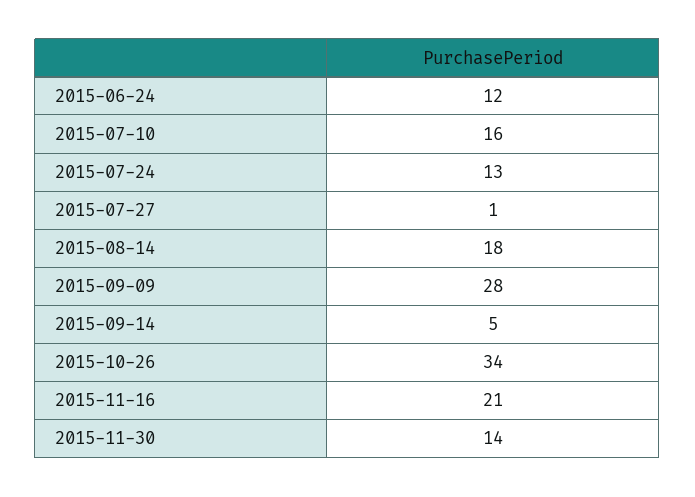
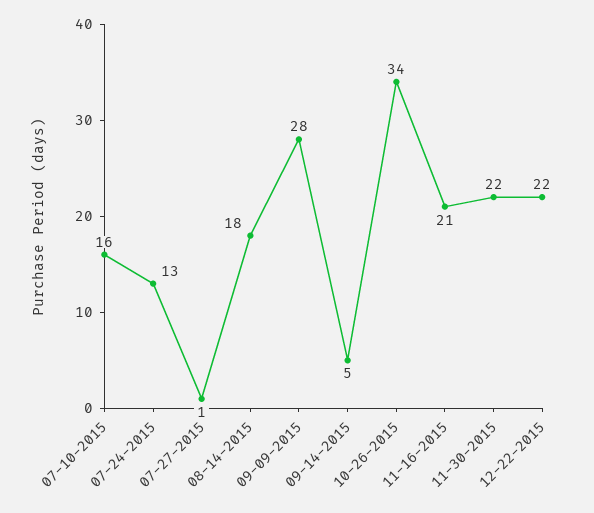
2015-06-24: 12 -> none
2015-11-30: 14 -> 22
12-22-2015: none -> 22

